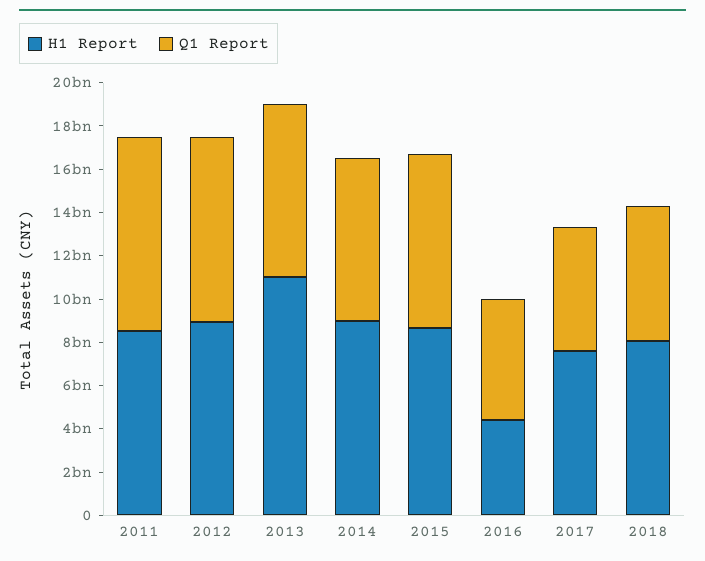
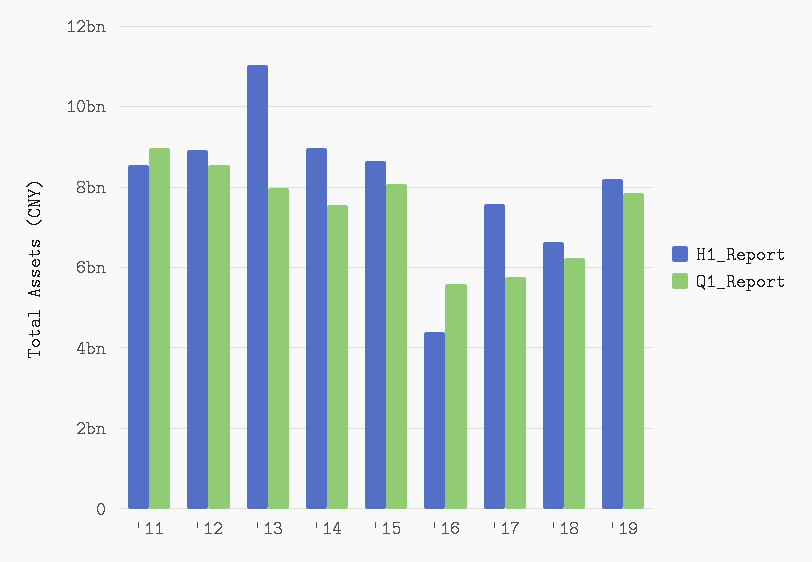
H1 Report, 2018: 8000000000 -> 6600000000
H1 Report, '19: none -> 8200000000
Q1 Report, '19: none -> 7800000000

